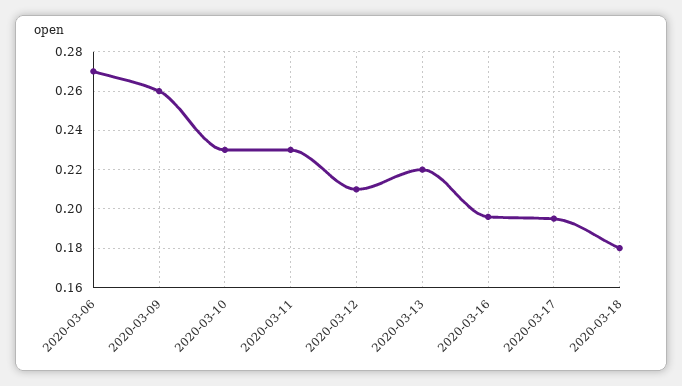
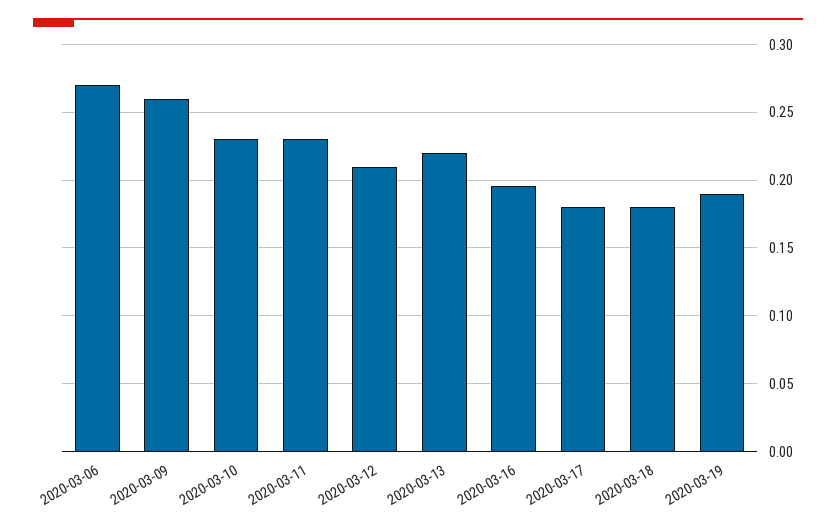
2020-03-17: 0.195 -> 0.18
2020-03-19: none -> 0.19

